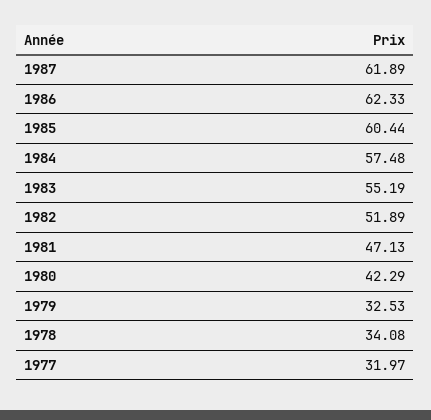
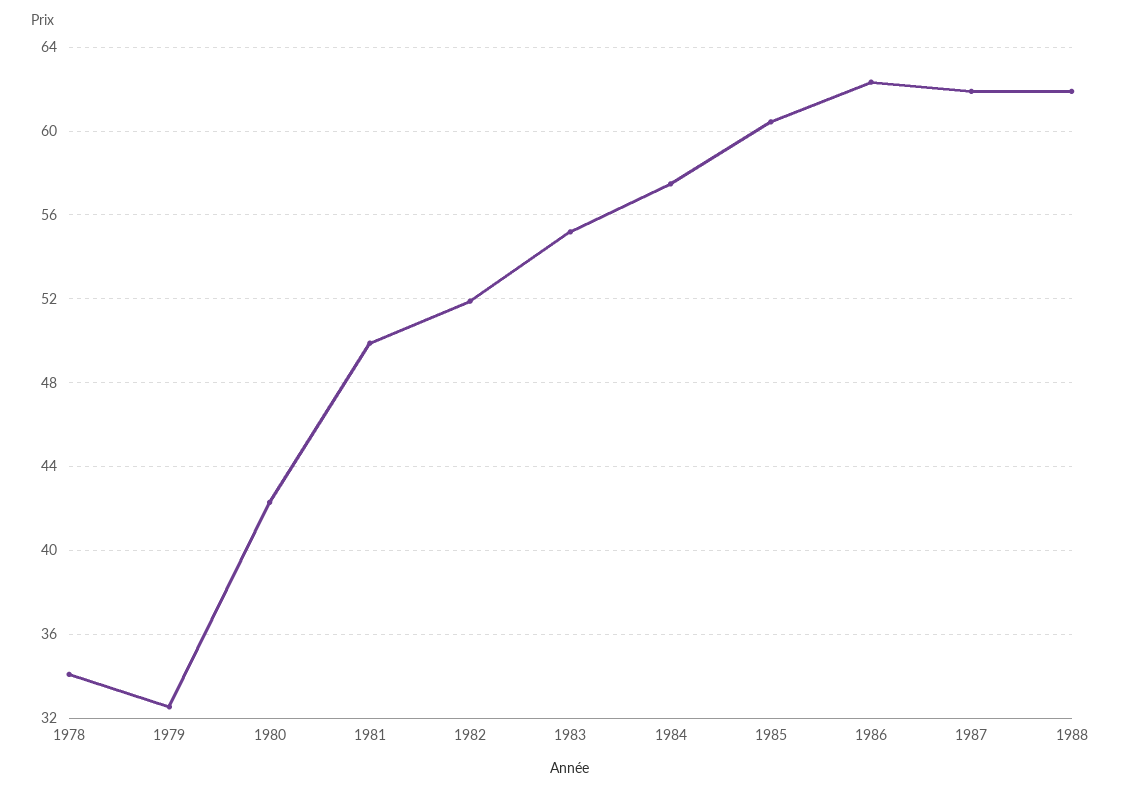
1981: 47.13 -> 50
1977: 31.97 -> none
1988: none -> 62

